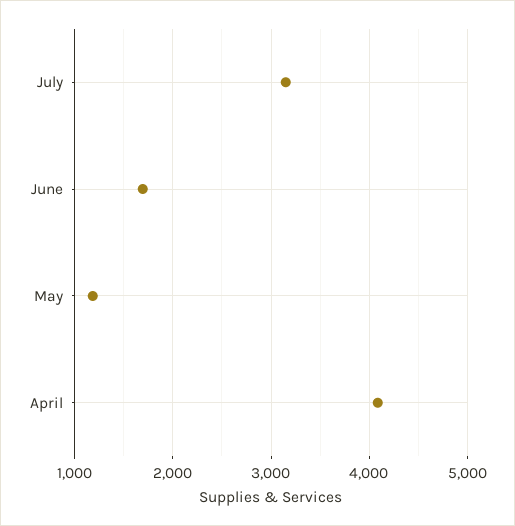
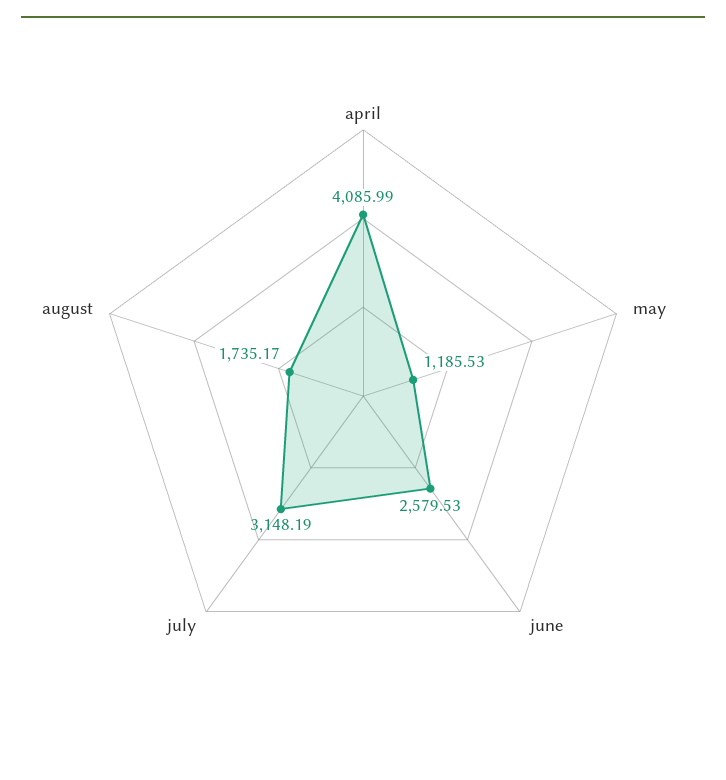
June: 1700 -> 2579.53
august: none -> 1735.17

